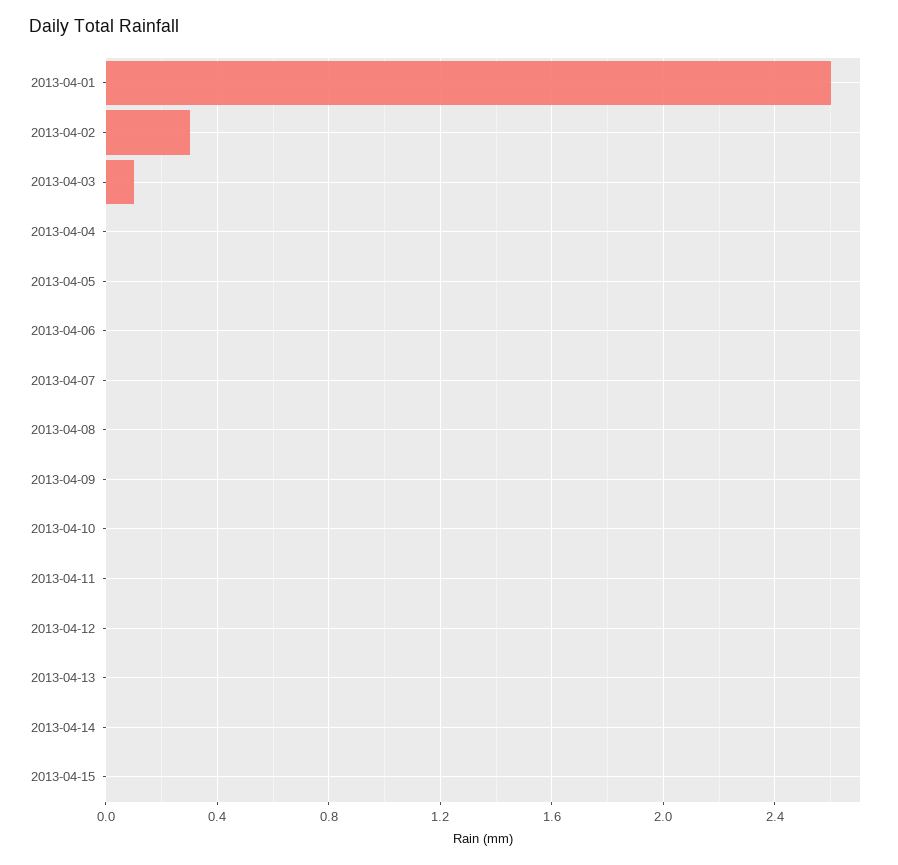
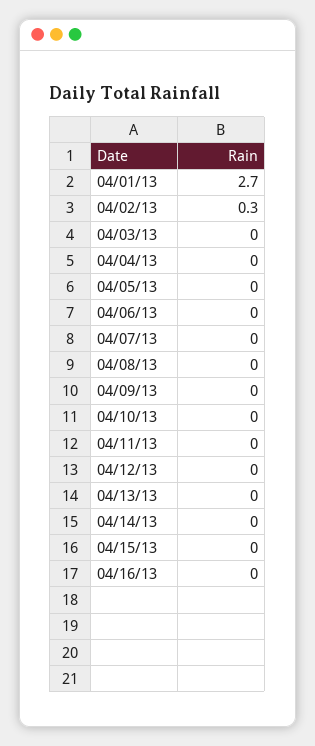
2013-04-01: 2.6 -> 2.7
2013-04-03: 0.1 -> 0
04/16/13: none -> 0

